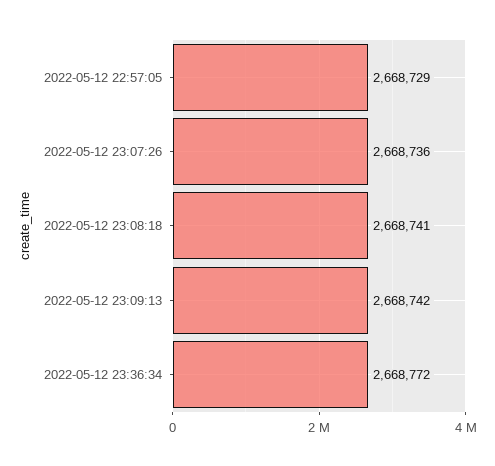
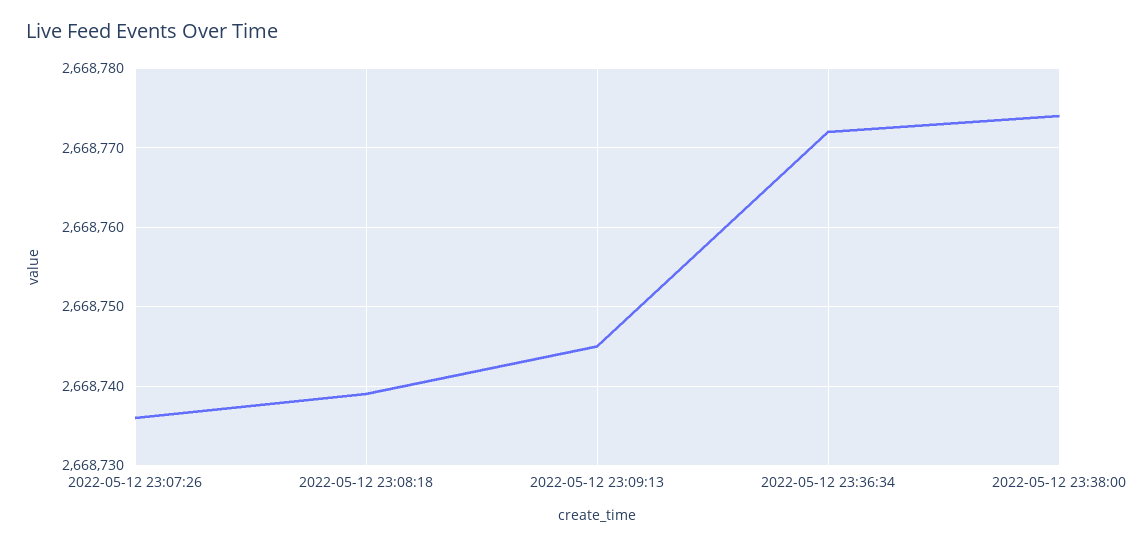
2022-05-12 22:57:05: 2668729 -> none
2022-05-12 23:08:18: 2668741 -> 2668739
2022-05-12 23:09:13: 2668742 -> 2668745
2022-05-12 23:38:00: none -> 2668774

